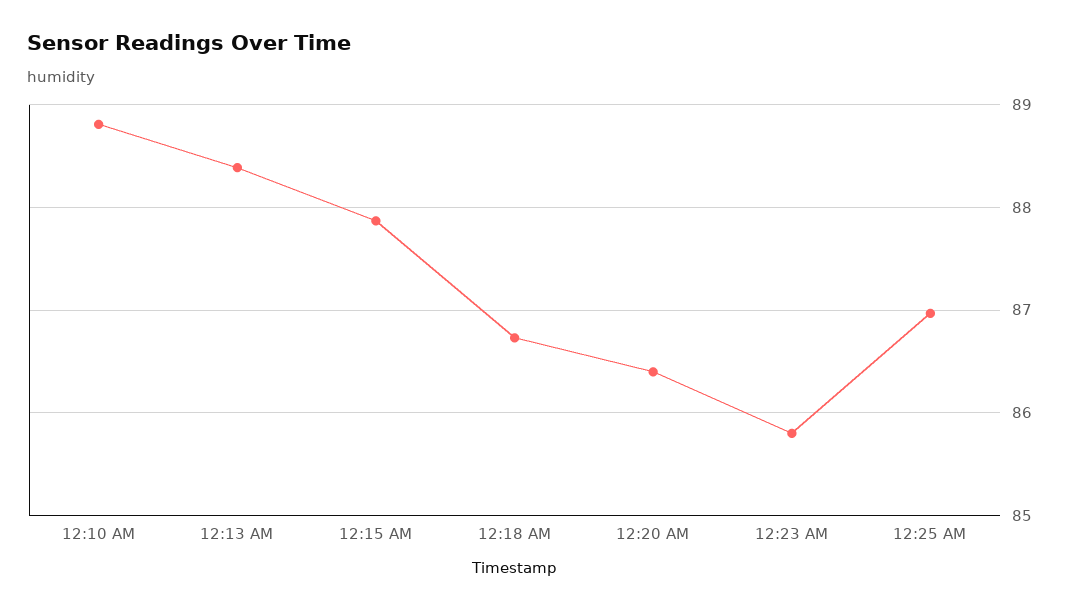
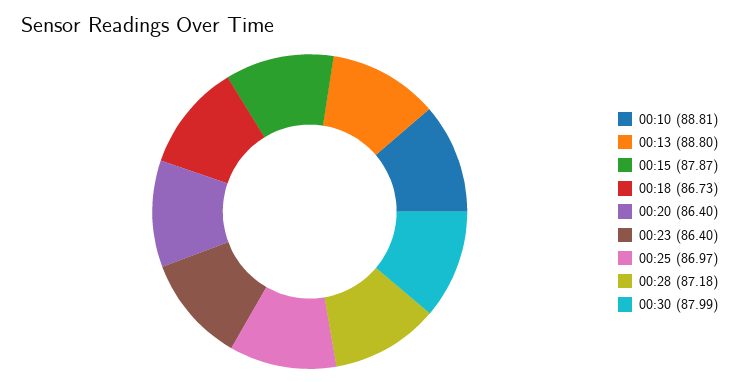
12:13 AM: 88.4 -> 88.8
12:23 AM: 85.8 -> 86.4
00:28: none -> 87.18
00:30: none -> 87.99

